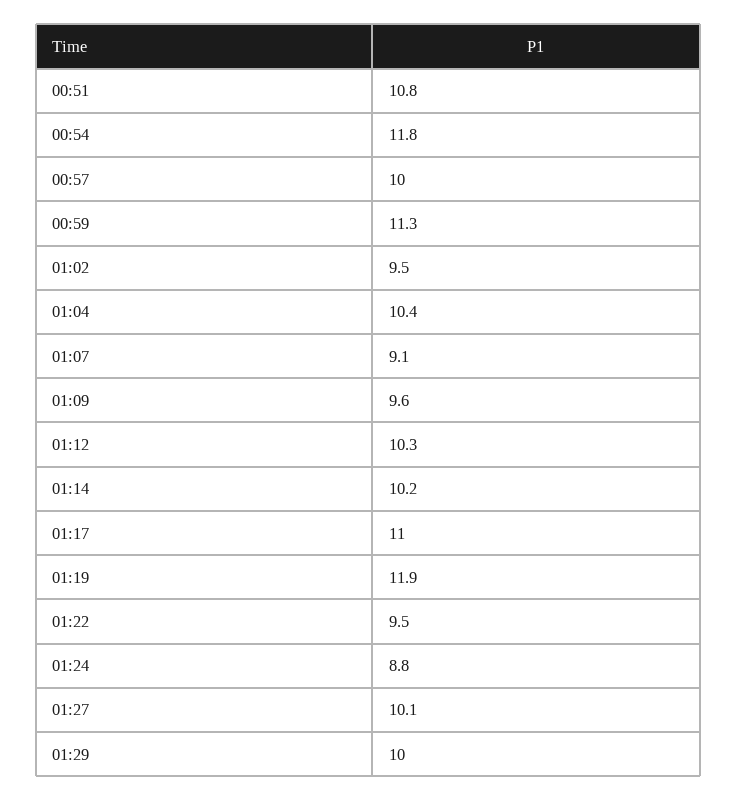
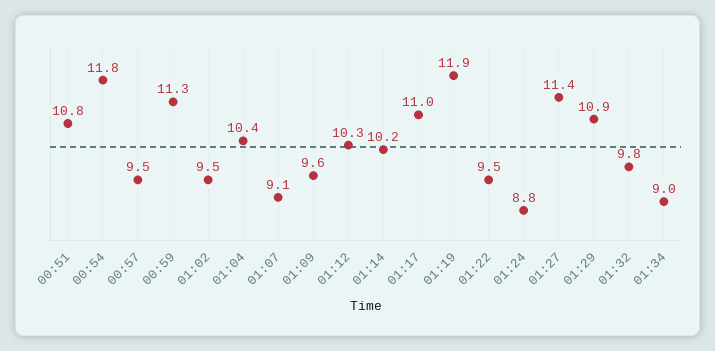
00:57: 10 -> 9.5
01:27: 10.1 -> 11.4
01:29: 10 -> 10.9
01:32: none -> 9.8
01:34: none -> 9

